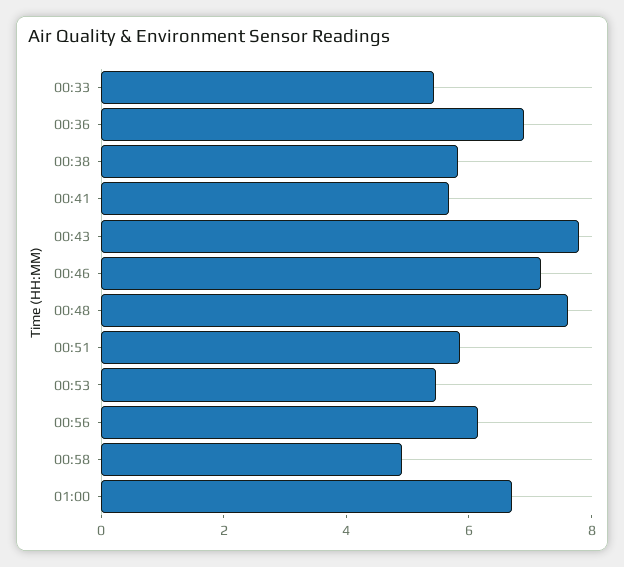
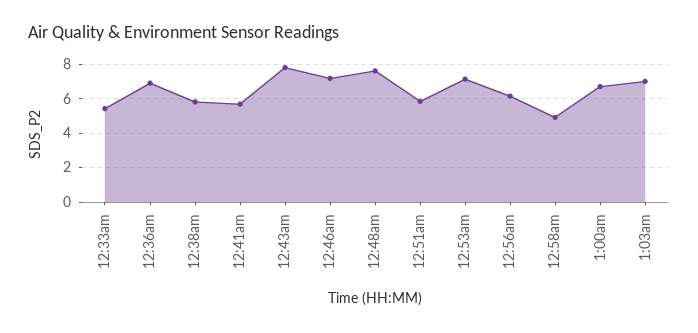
00:53: 5.5 -> 7
1:03am: none -> 7

